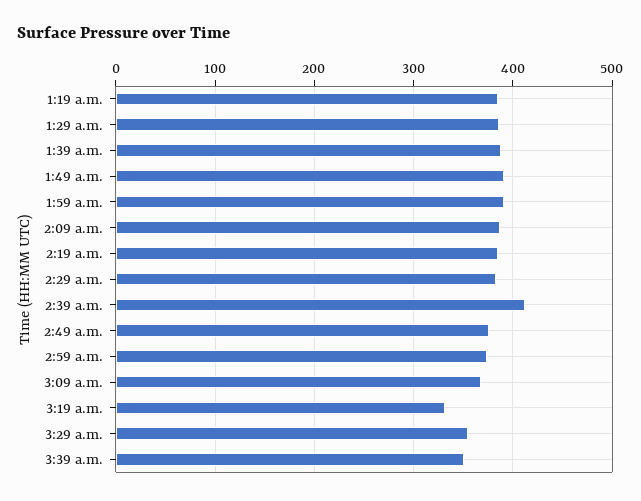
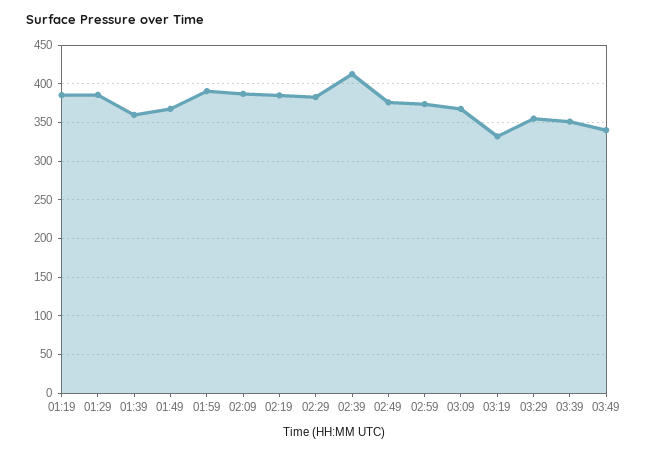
1:39 a.m.: 390 -> 360
1:49 a.m.: 390 -> 370
03:49: none -> 340

